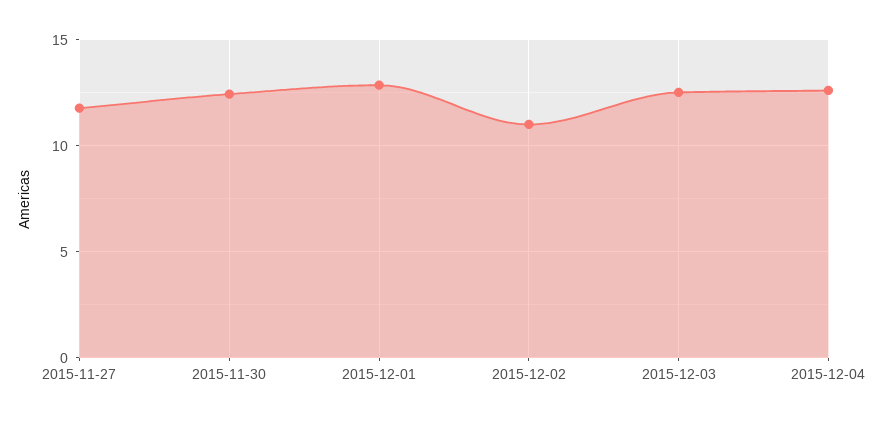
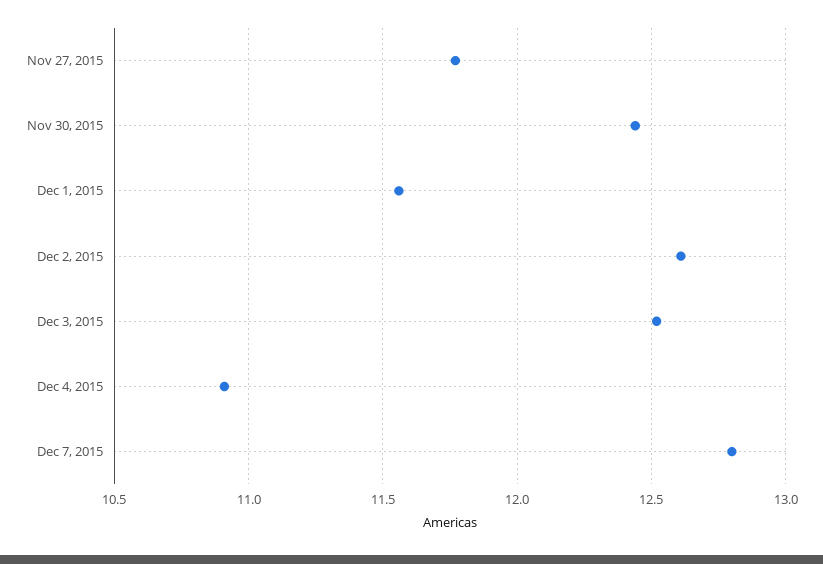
2015-12-01: 13 -> 11.55
2015-12-02: 11 -> 12.6
2015-12-04: 12.5 -> 10.9
Dec 7, 2015: none -> 12.8

